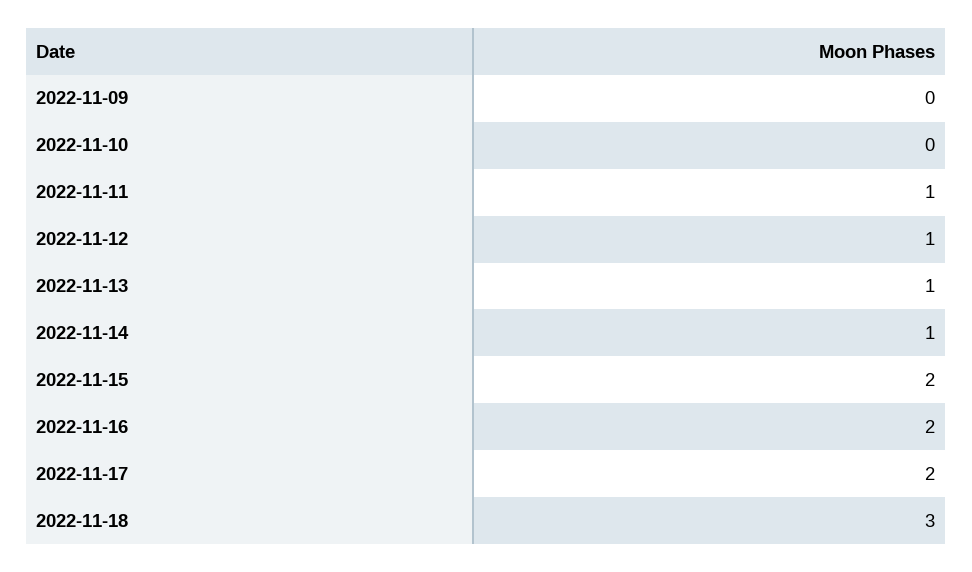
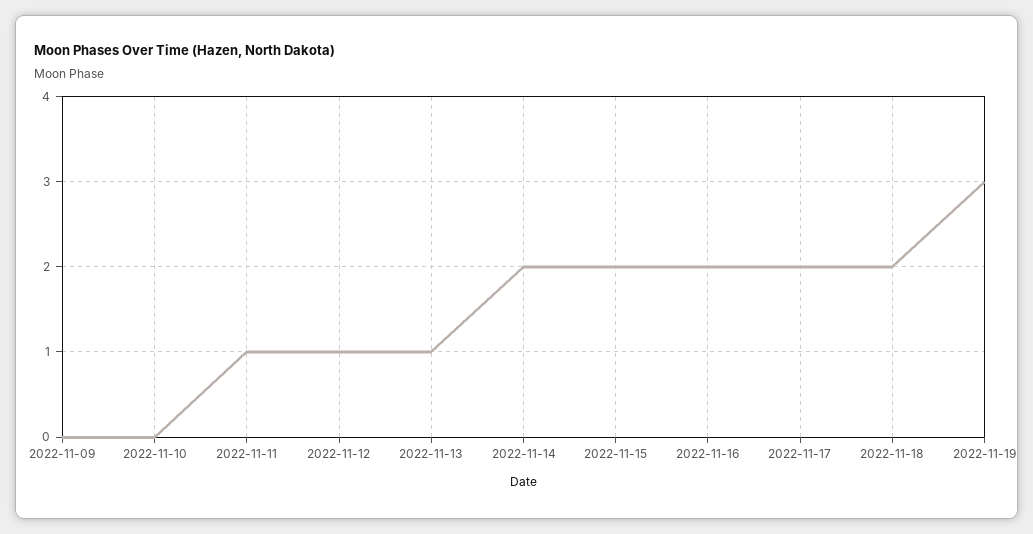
2022-11-14: 1 -> 2
2022-11-18: 3 -> 2
2022-11-19: none -> 3

